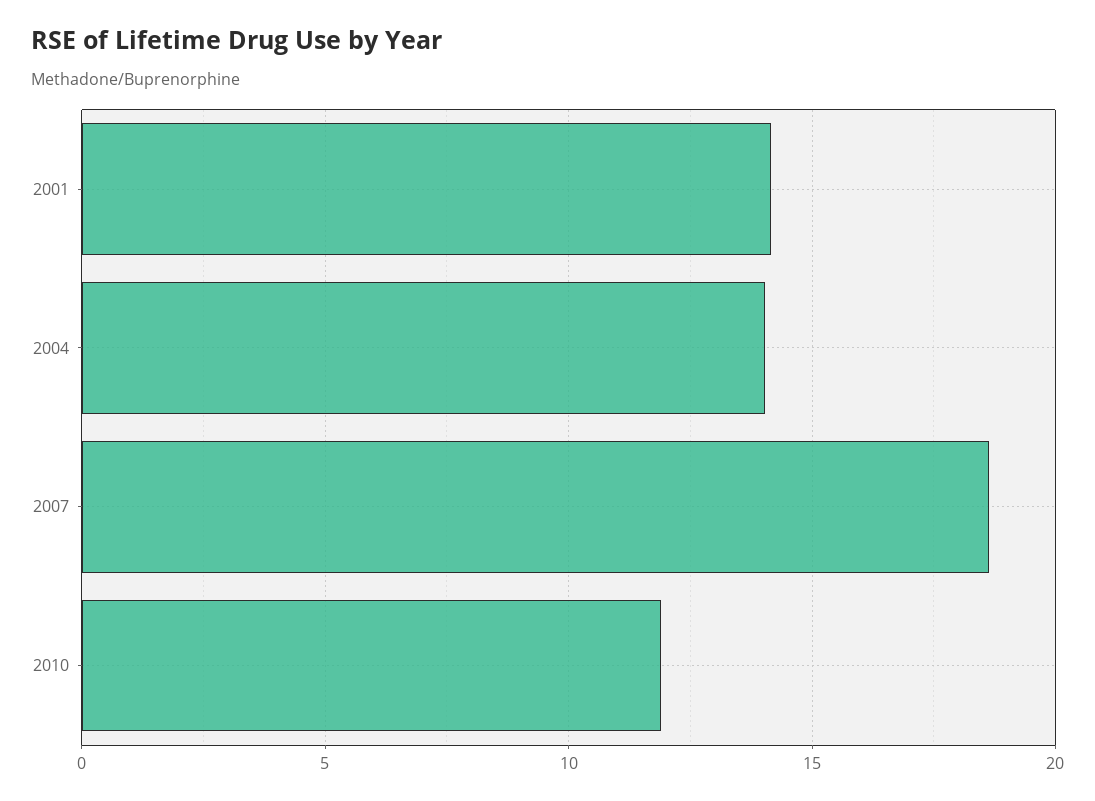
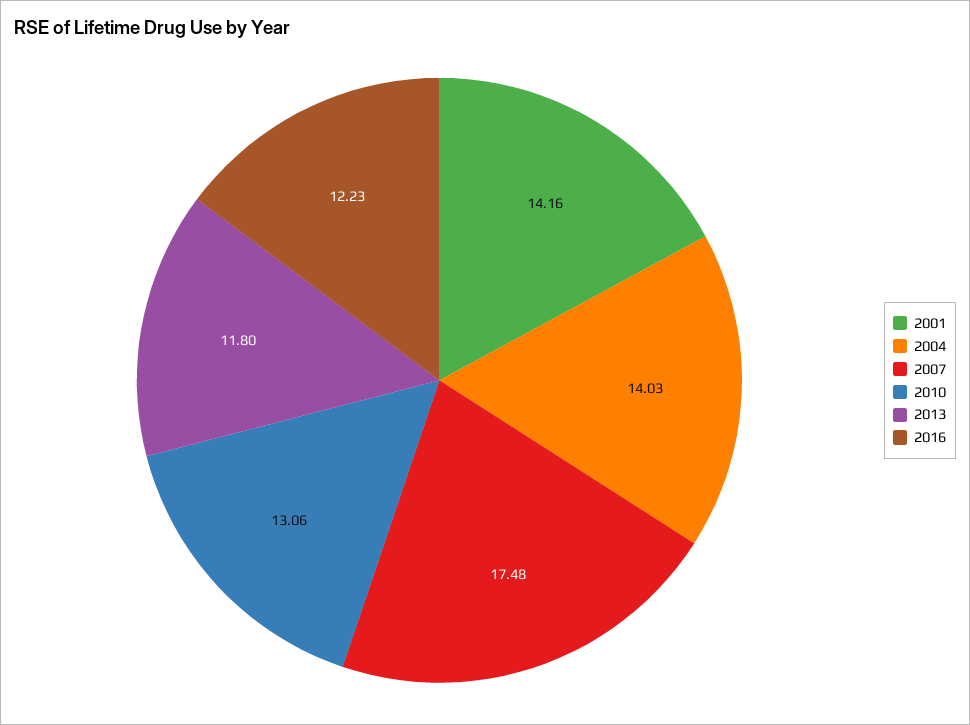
2007: 18.5 -> 17.48
2010: 12 -> 13.06
2013: none -> 11.8
2016: none -> 12.23

